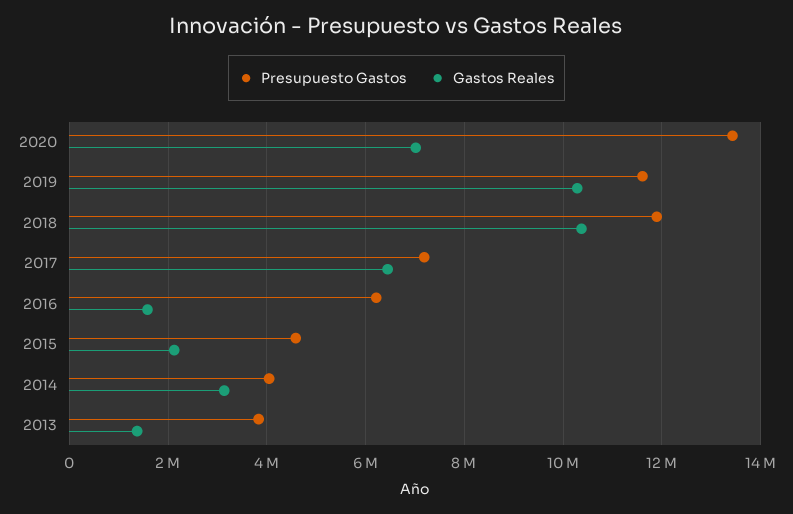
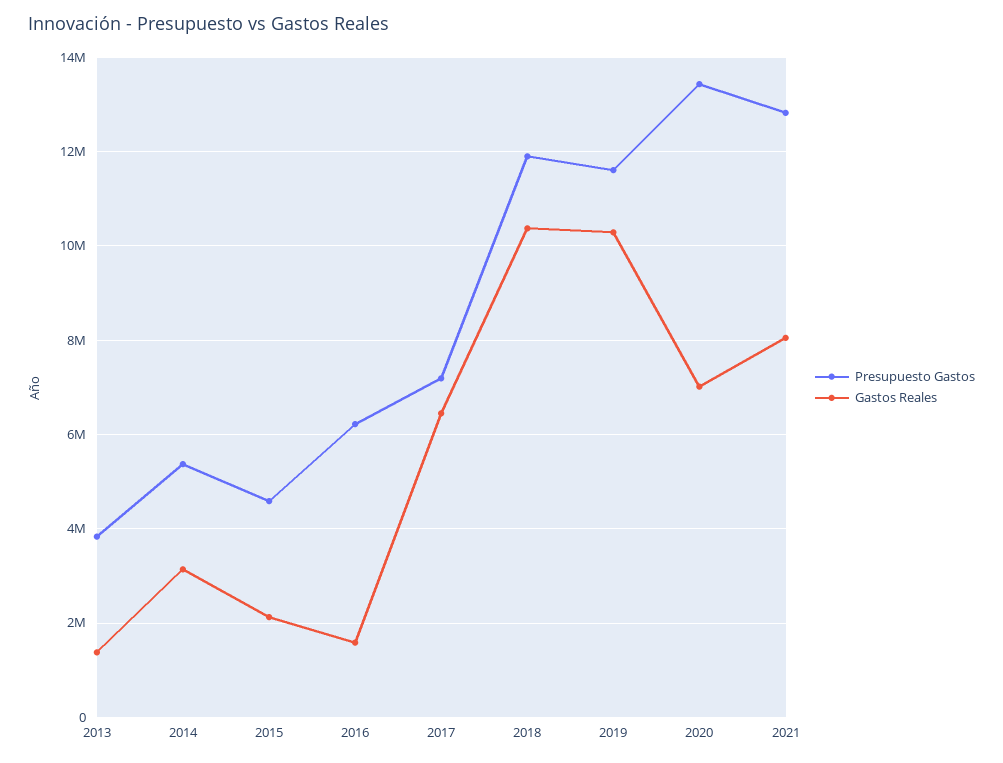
Presupuesto Gastos, 2014: 4000000 -> 5400000
Presupuesto Gastos, 2021: none -> 12800000
Gastos Reales, 2021: none -> 8000000

